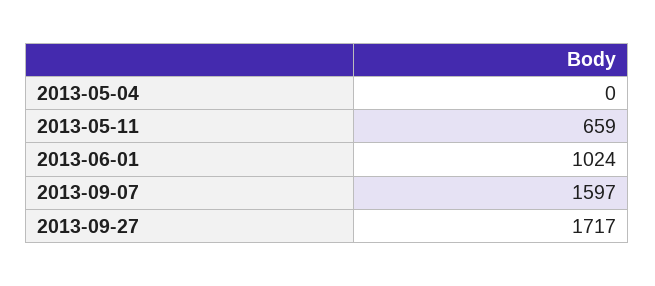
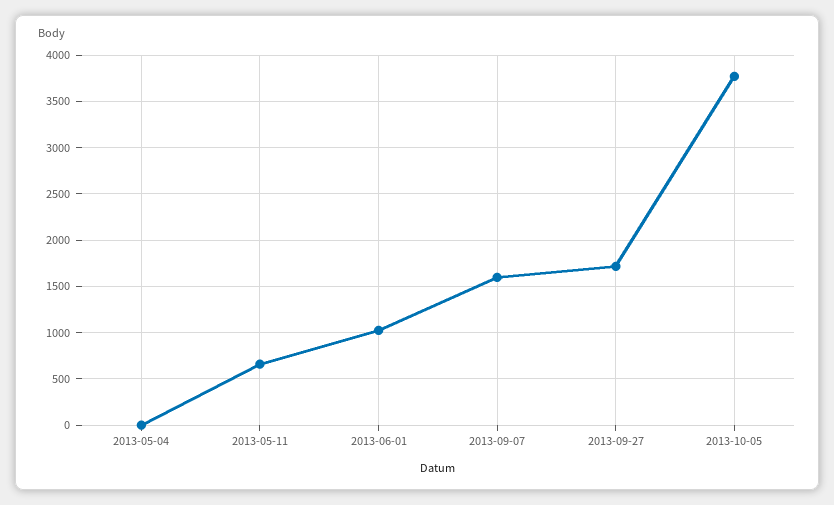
2013-10-05: none -> 3800

